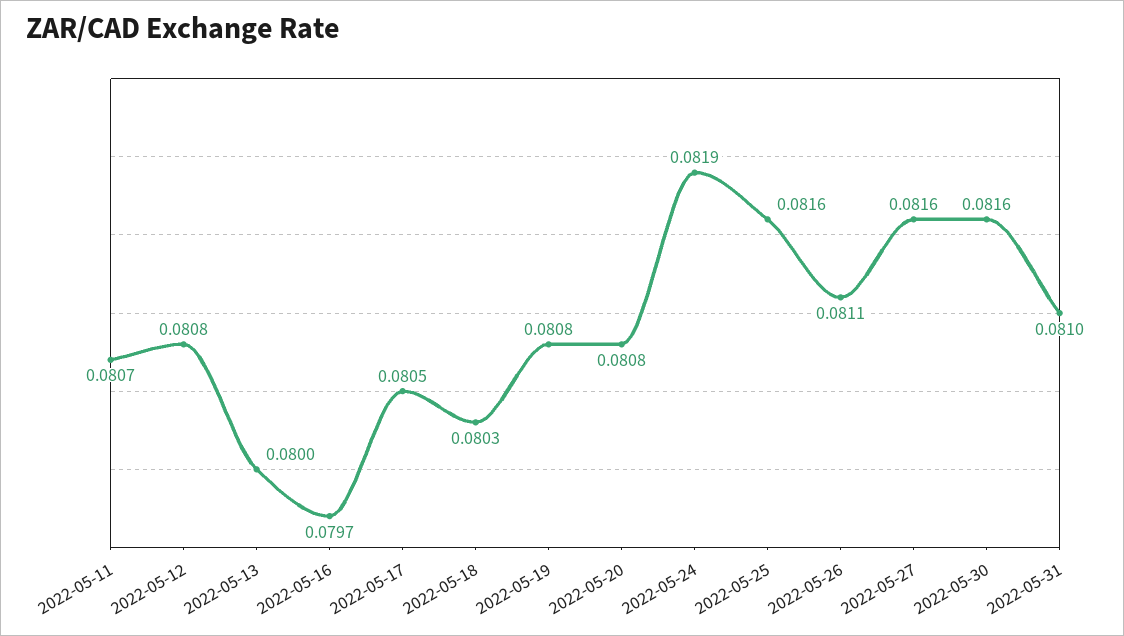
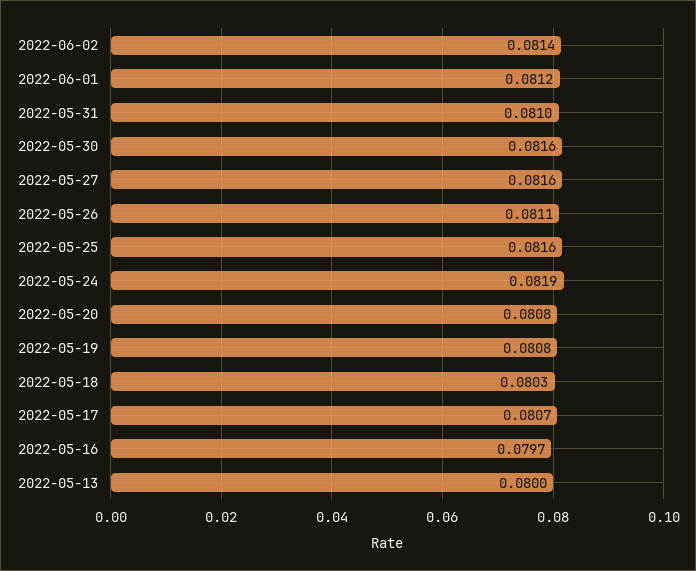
2022-05-11: 0.0807 -> none
2022-05-12: 0.0808 -> none
2022-05-17: 0.0805 -> 0.0807
2022-06-02: none -> 0.0814
2022-06-01: none -> 0.0812

